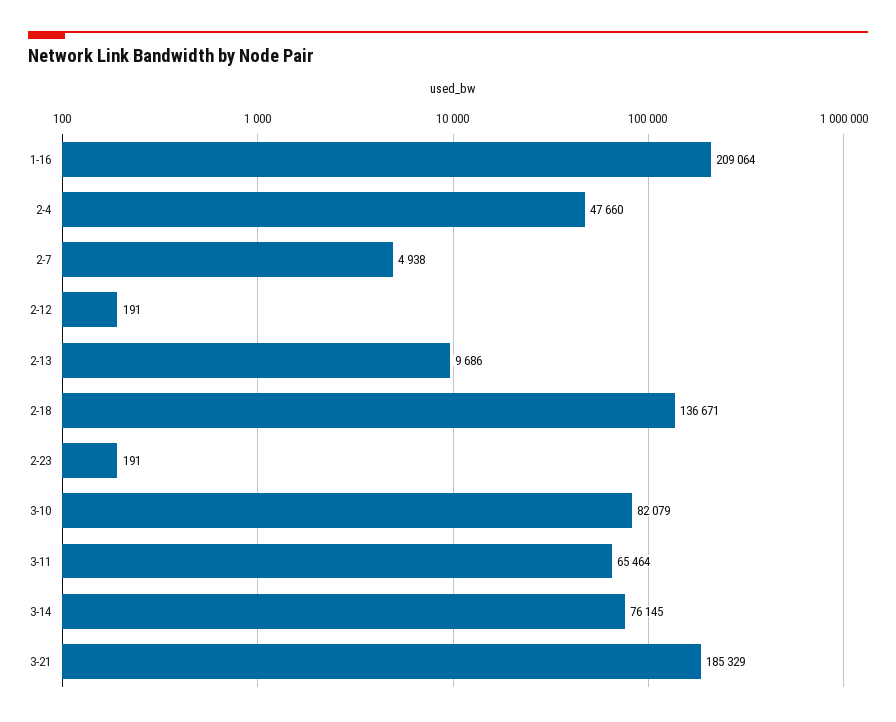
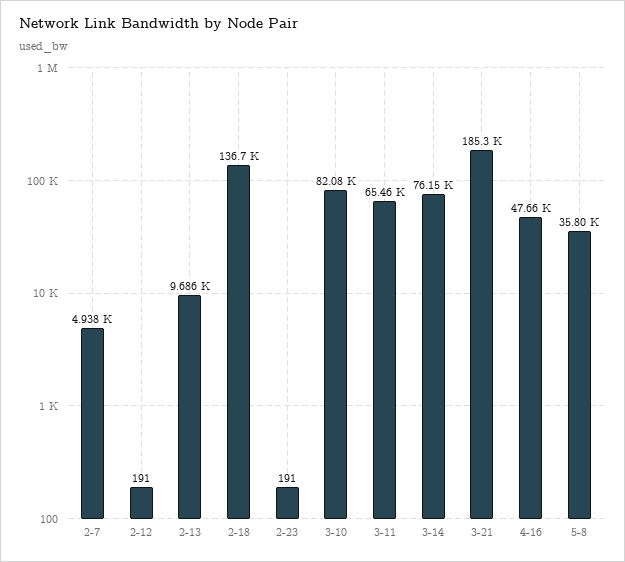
1-16: 209064 -> none
2-4: 47660 -> none
4-16: none -> 47660
5-8: none -> 35800

